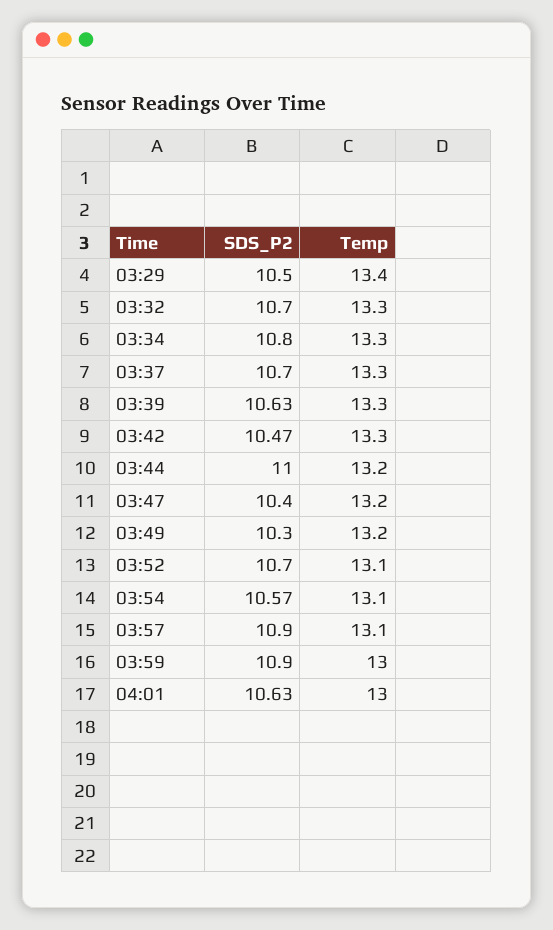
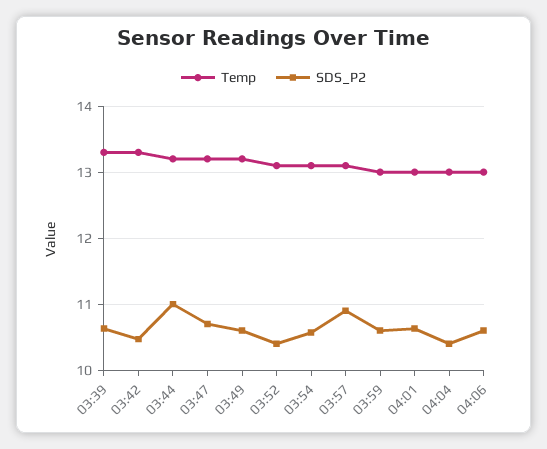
SDS_P2, 03:29: 10.5 -> none
Temp, 03:29: 13.4 -> none
SDS_P2, 03:32: 10.7 -> none
Temp, 03:32: 13.3 -> none
SDS_P2, 03:34: 10.8 -> none
Temp, 03:34: 13.3 -> none
SDS_P2, 03:37: 10.7 -> none
Temp, 03:37: 13.3 -> none
SDS_P2, 03:47: 10.4 -> 10.7
SDS_P2, 03:49: 10.3 -> 10.6
SDS_P2, 03:52: 10.7 -> 10.4
SDS_P2, 03:59: 10.9 -> 10.6
Temp, 04:04: none -> 13
SDS_P2, 04:04: none -> 10.4
Temp, 04:06: none -> 13
SDS_P2, 04:06: none -> 10.6

